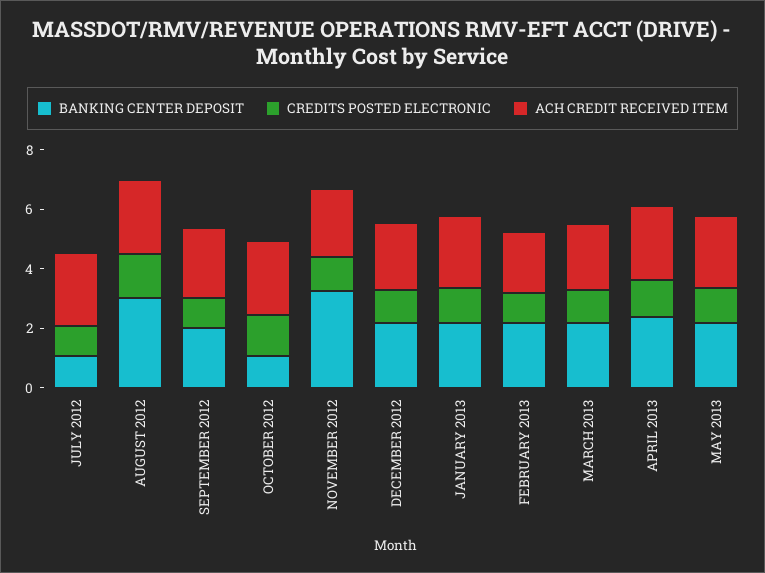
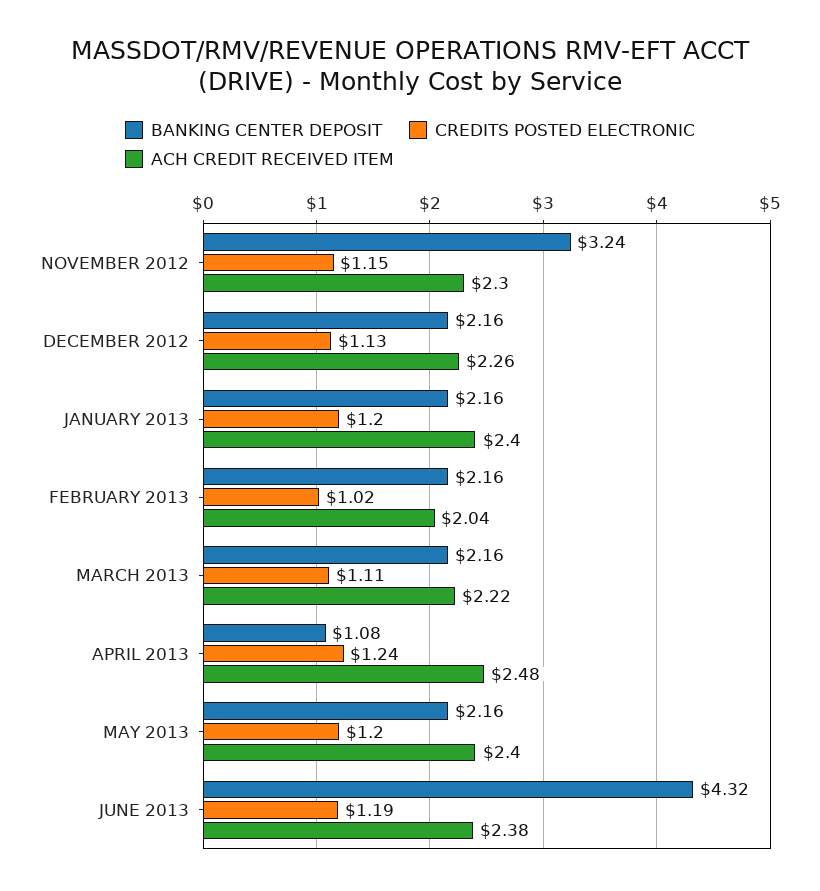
BANKING CENTER DEPOSIT, JULY 2012: 1 -> none
CREDITS POSTED ELECTRONIC, JULY 2012: 1 -> none
ACH CREDIT RECEIVED ITEM, JULY 2012: 2.5 -> none
BANKING CENTER DEPOSIT, AUGUST 2012: 3 -> none
CREDITS POSTED ELECTRONIC, AUGUST 2012: 1.5 -> none
ACH CREDIT RECEIVED ITEM, AUGUST 2012: 2.5 -> none
BANKING CENTER DEPOSIT, SEPTEMBER 2012: 2 -> none
CREDITS POSTED ELECTRONIC, SEPTEMBER 2012: 1 -> none
ACH CREDIT RECEIVED ITEM, SEPTEMBER 2012: 2.5 -> none
BANKING CENTER DEPOSIT, OCTOBER 2012: 1 -> none
CREDITS POSTED ELECTRONIC, OCTOBER 2012: 1.5 -> none
ACH CREDIT RECEIVED ITEM, OCTOBER 2012: 2.5 -> none
BANKING CENTER DEPOSIT, APRIL 2013: 2.5 -> 1.08
BANKING CENTER DEPOSIT, JUNE 2013: none -> 4.32
CREDITS POSTED ELECTRONIC, JUNE 2013: none -> 1.19
ACH CREDIT RECEIVED ITEM, JUNE 2013: none -> 2.38

